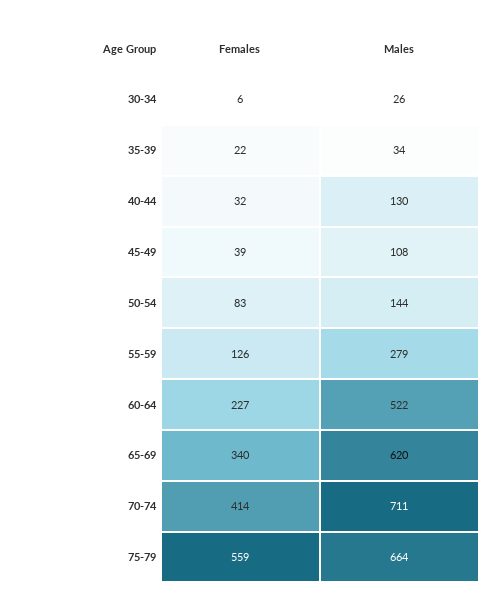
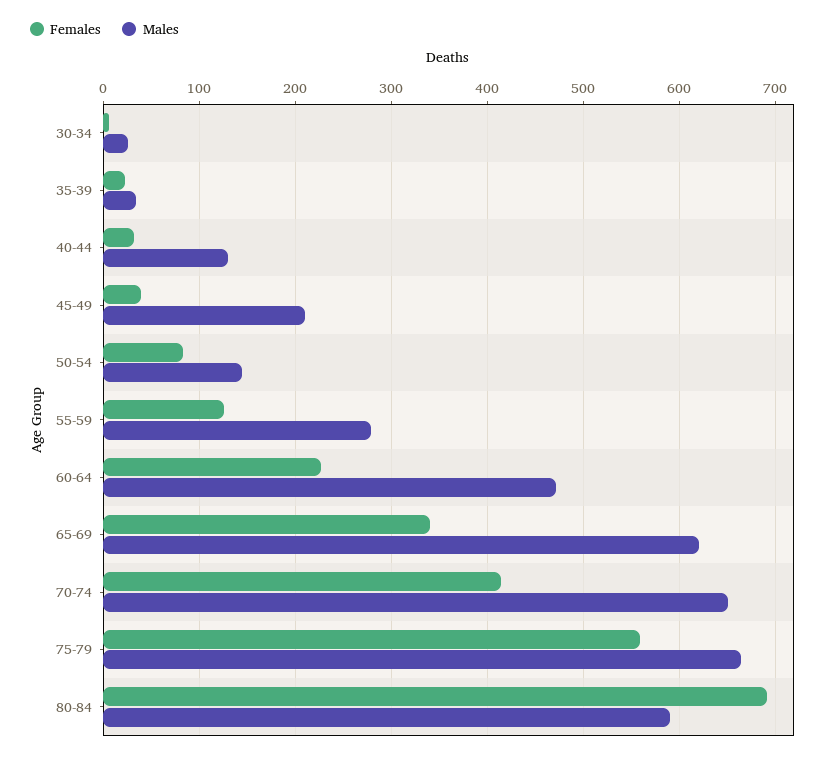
Males, 45-49: 108 -> 210
Males, 60-64: 522 -> 470
Males, 70-74: 711 -> 650
Females, 80-84: none -> 690
Males, 80-84: none -> 590

